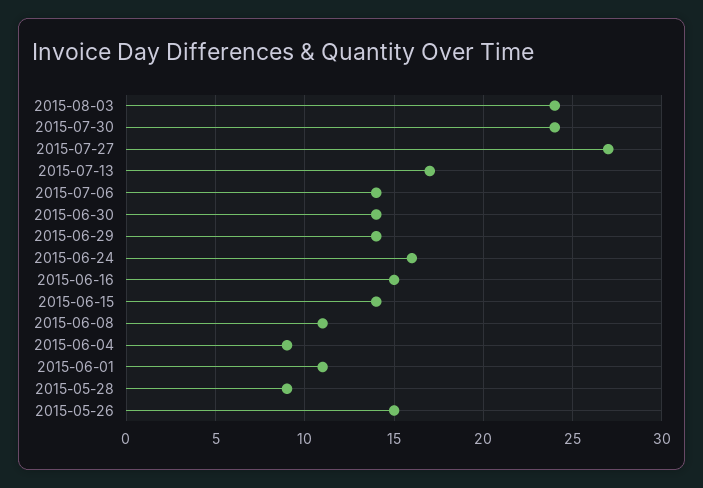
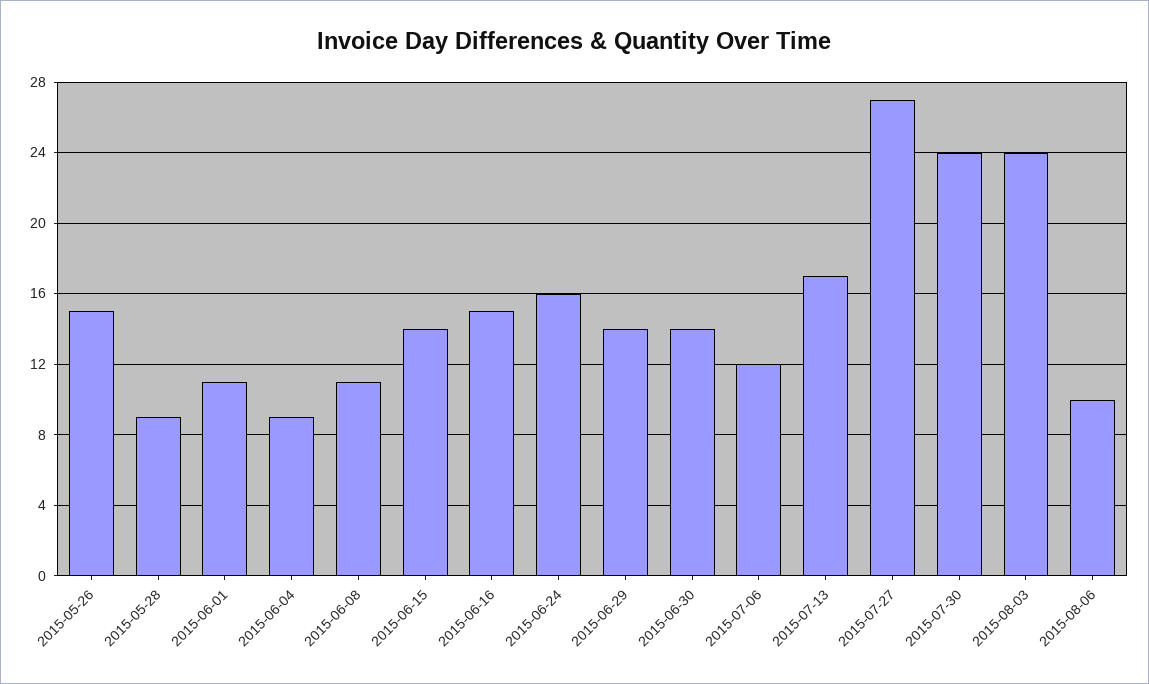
2015-07-06: 14 -> 12
2015-08-06: none -> 10

